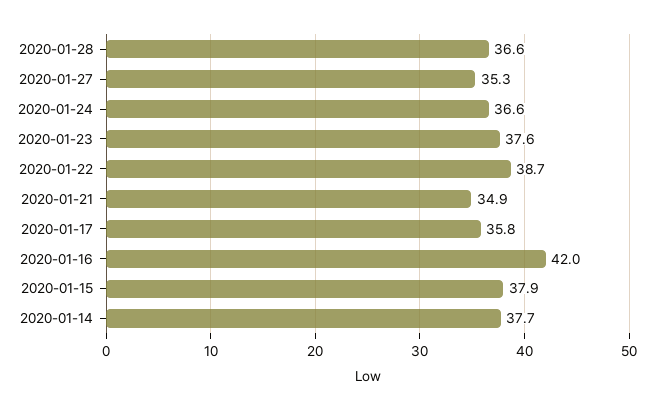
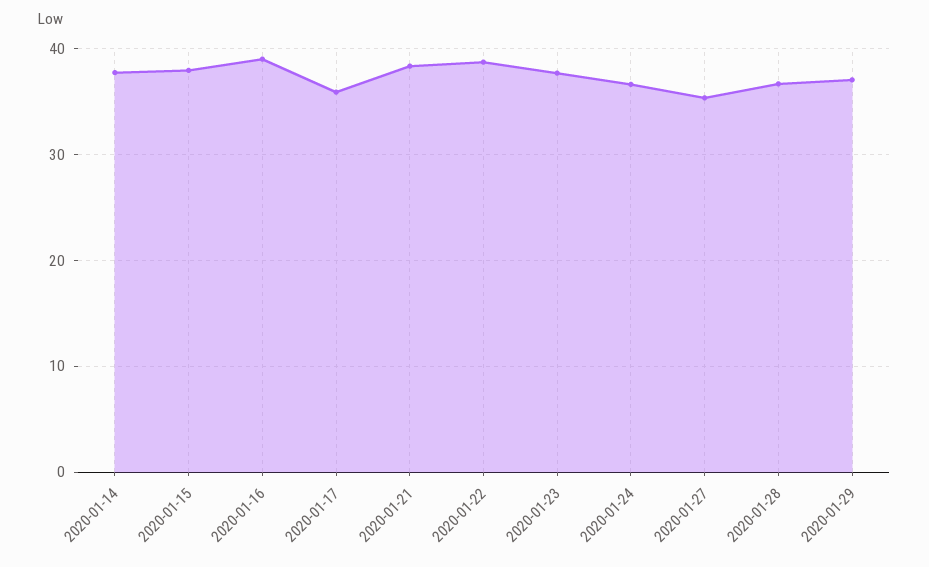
2020-01-21: 34.9 -> 38
2020-01-16: 42 -> 39
2020-01-29: none -> 37

